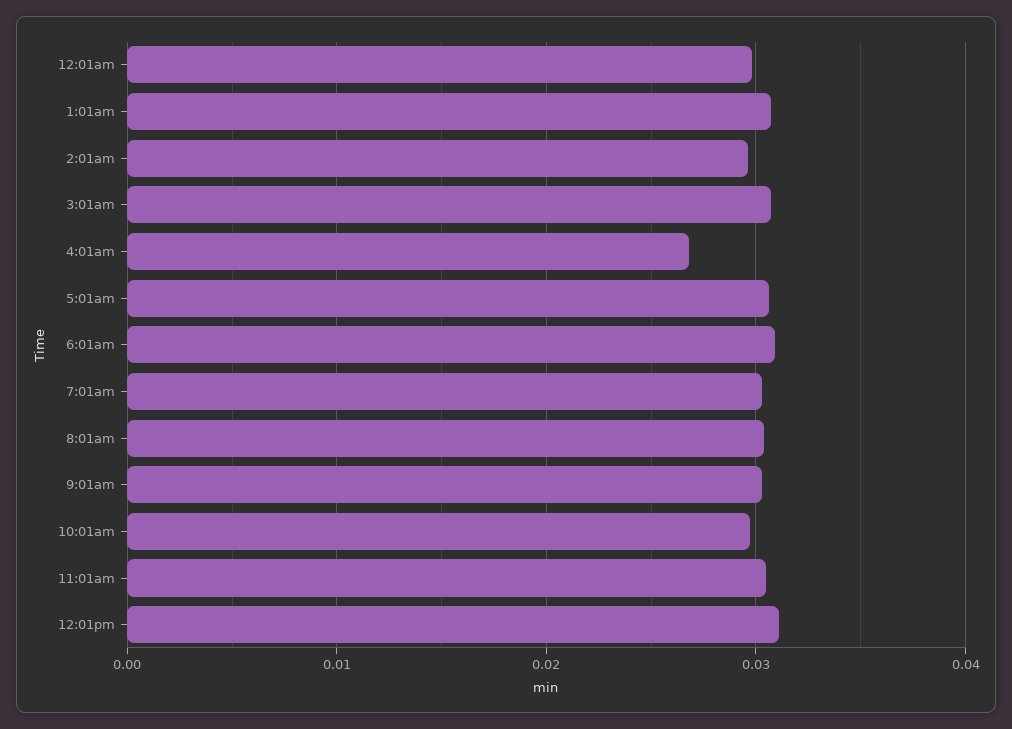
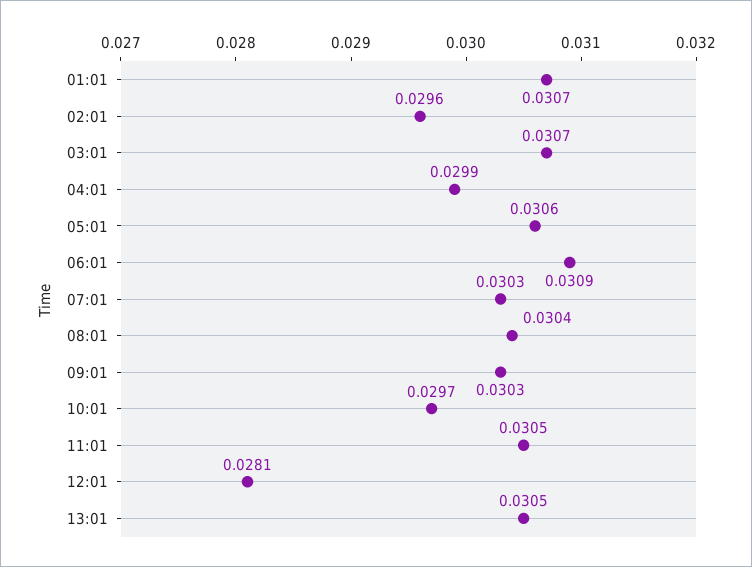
12:01am: 0.03 -> none
4:01am: 0.027 -> 0.0299
12:01pm: 0.031 -> 0.0281
13:01: none -> 0.0305

